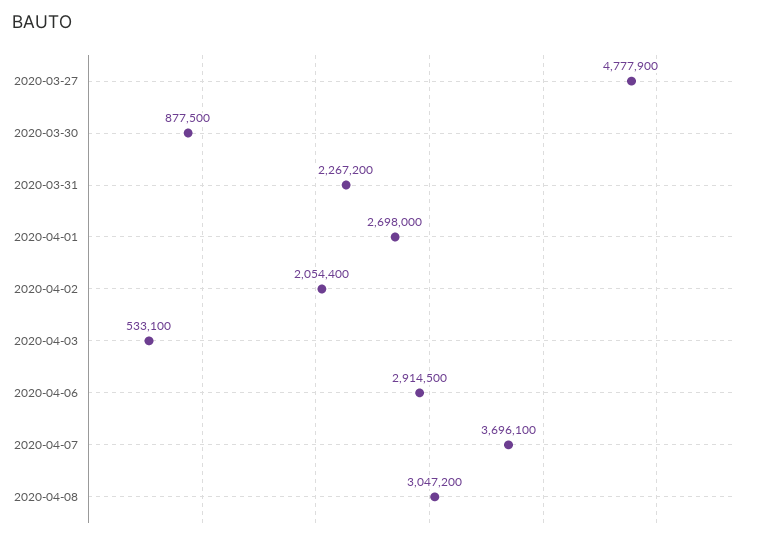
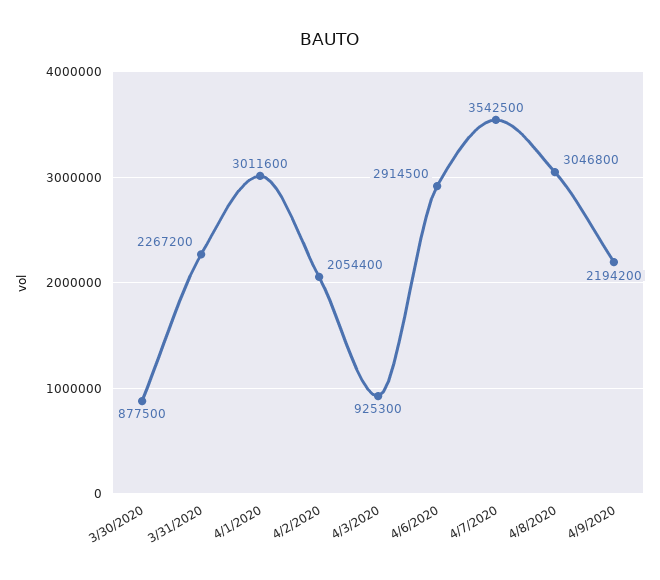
2020-03-27: 4777900 -> none
2020-04-01: 2698000 -> 3011600
2020-04-03: 533100 -> 925300
2020-04-07: 3696100 -> 3542500
2020-04-08: 3047200 -> 3046800
4/9/2020: none -> 2194200

